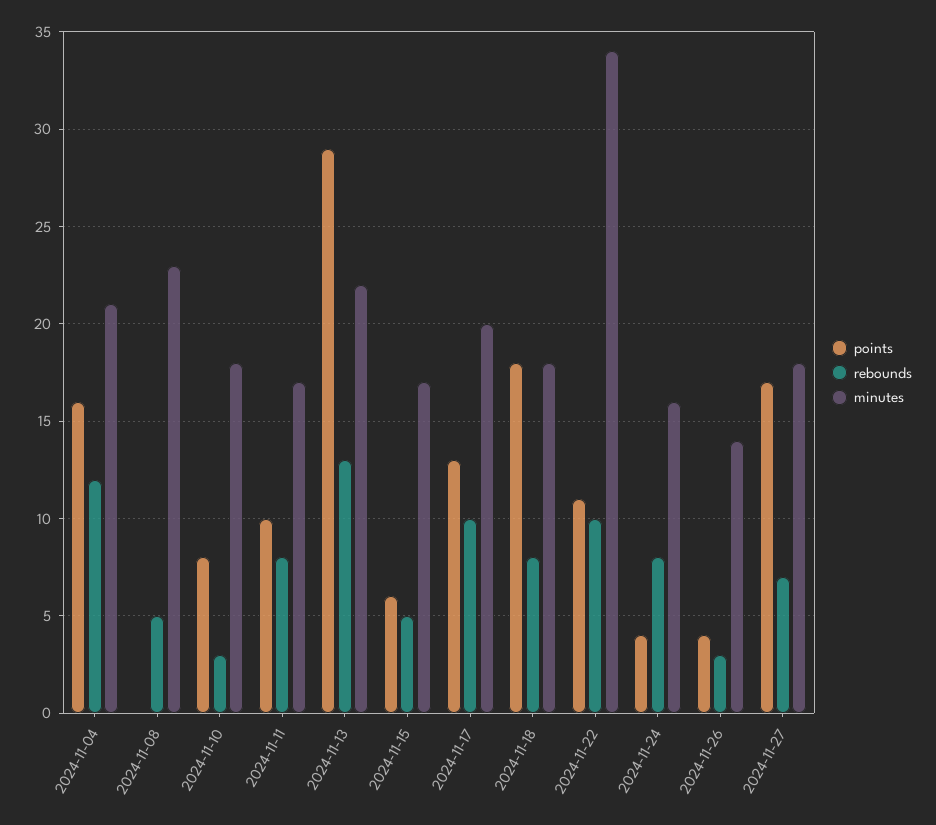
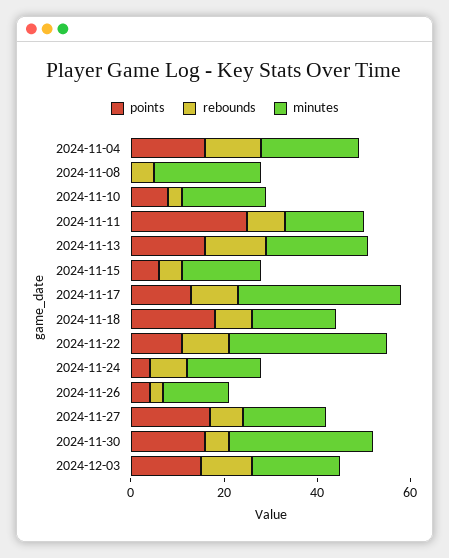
points, 2024-11-11: 10 -> 25
points, 2024-11-13: 29 -> 15
minutes, 2024-11-17: 20 -> 35
points, 2024-11-30: none -> 15
rebounds, 2024-11-30: none -> 5
minutes, 2024-11-30: none -> 30
points, 2024-12-03: none -> 15
rebounds, 2024-12-03: none -> 10
minutes, 2024-12-03: none -> 20

